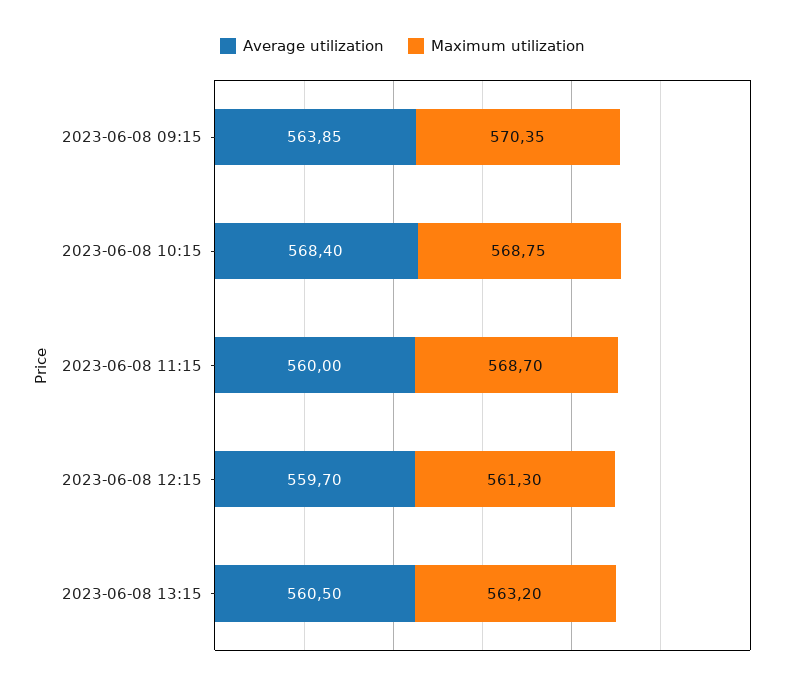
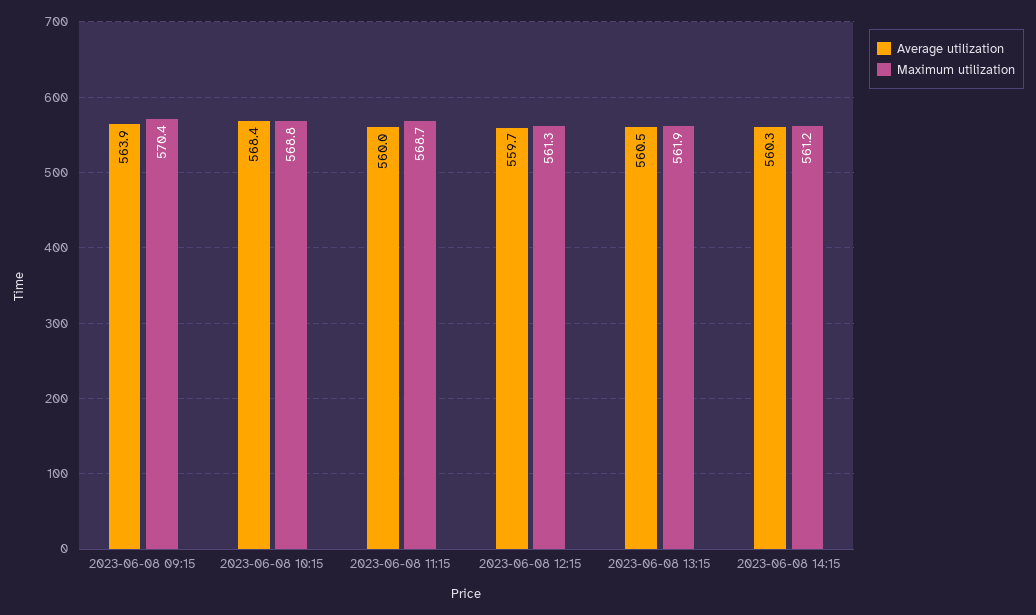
Maximum utilization, 2023-06-08 13:15: 563.2 -> 561.9
Average utilization, 2023-06-08 14:15: none -> 560.3
Maximum utilization, 2023-06-08 14:15: none -> 561.2

